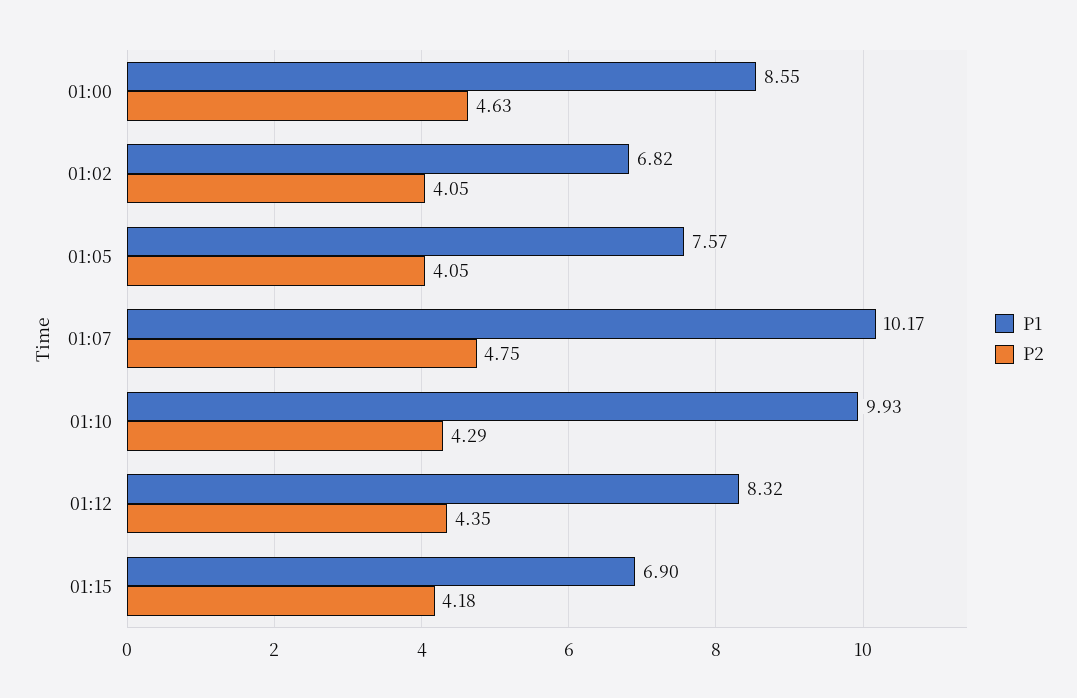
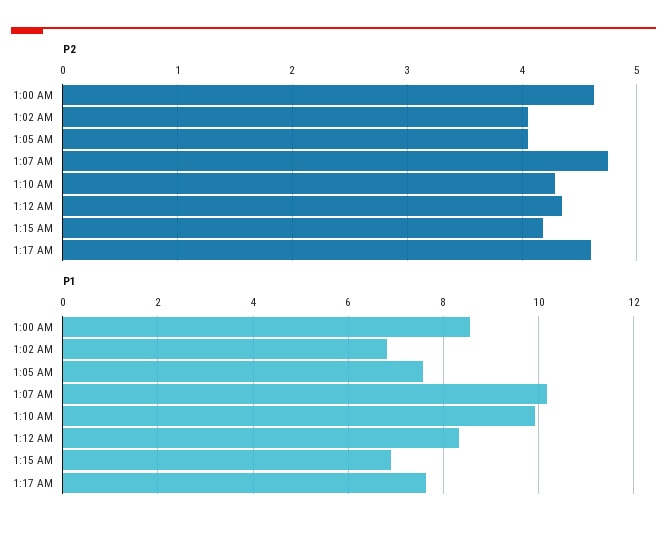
P2, 1:17 AM: none -> 4.6
P1, 1:17 AM: none -> 7.6

